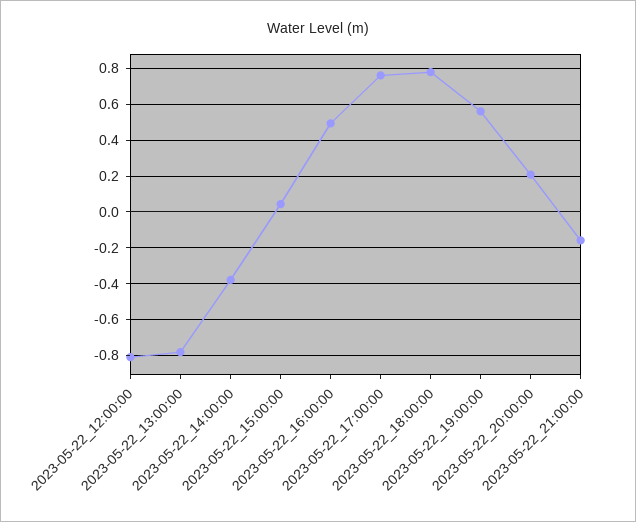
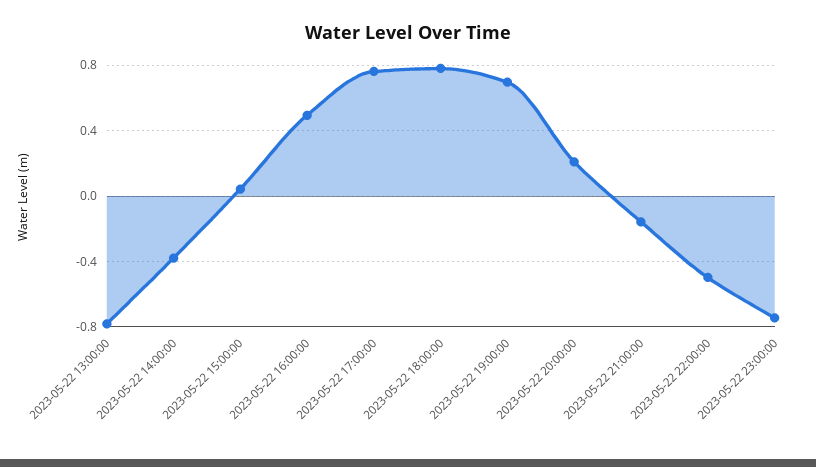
2023-05-22_12:00:00: -0.8 -> none
2023-05-22_19:00:00: 0.55 -> 0.7
2023-05-22 22:00:00: none -> -0.5
2023-05-22 23:00:00: none -> -0.75

